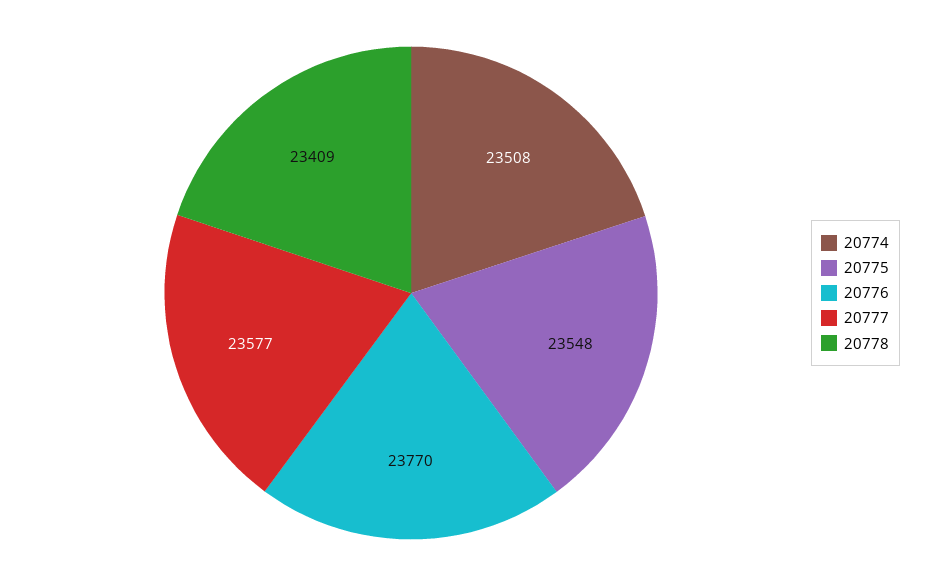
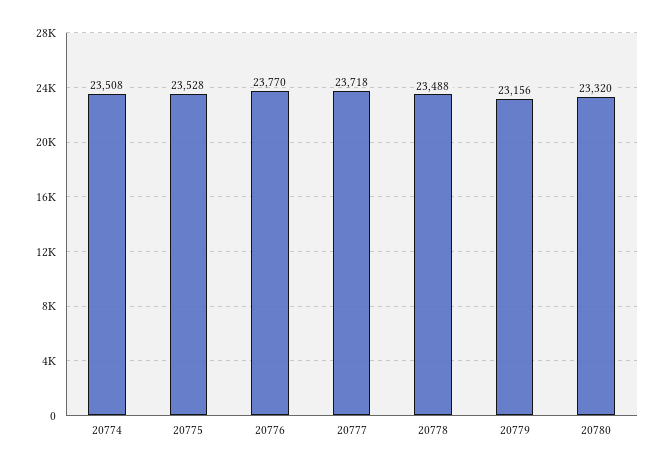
20775: 23548 -> 23528
20777: 23577 -> 23718
20778: 23409 -> 23488
20779: none -> 23156
20780: none -> 23320

